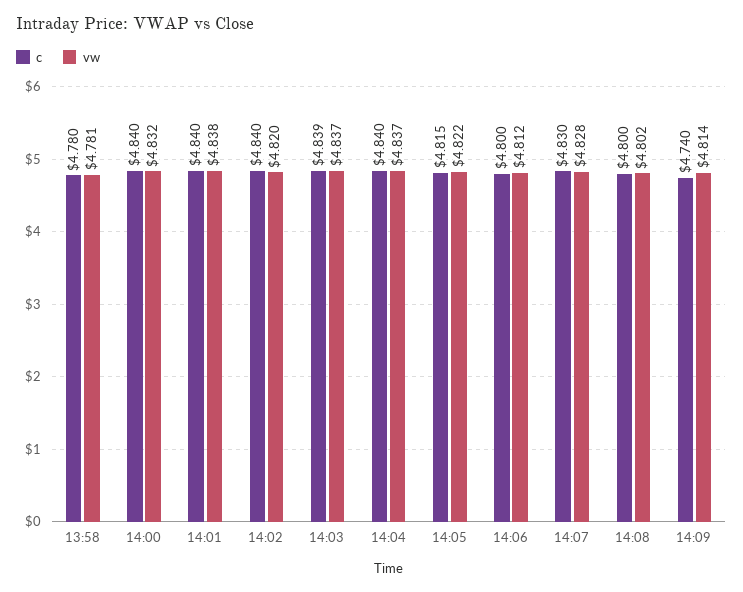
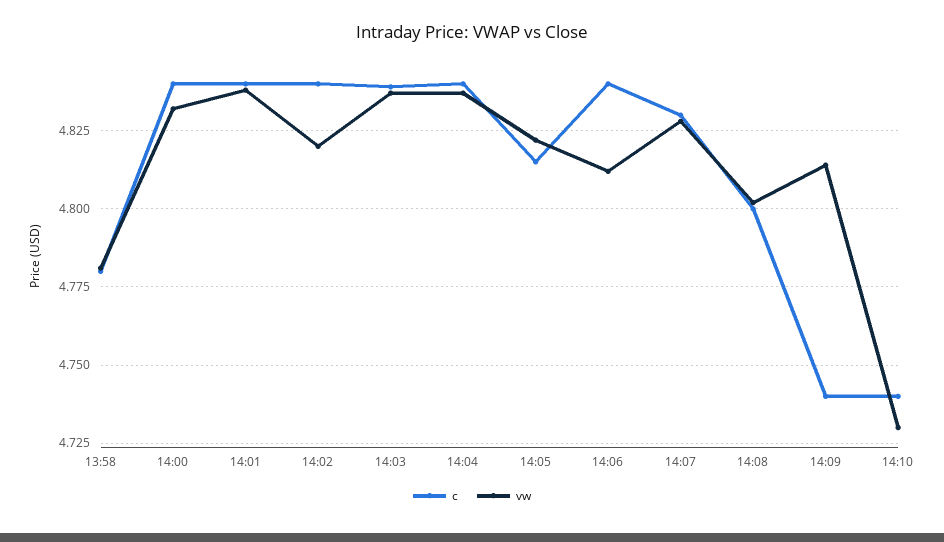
c, 14:06: 4.8 -> 4.84
c, 14:10: none -> 4.74
vw, 14:10: none -> 4.73

